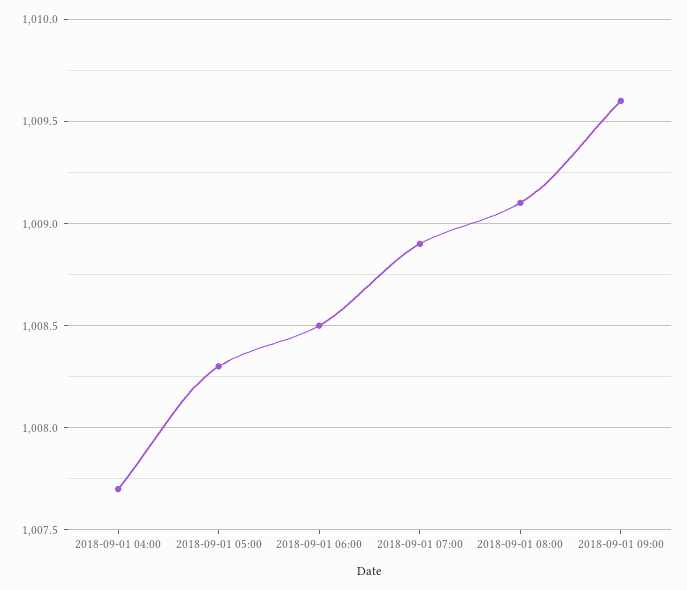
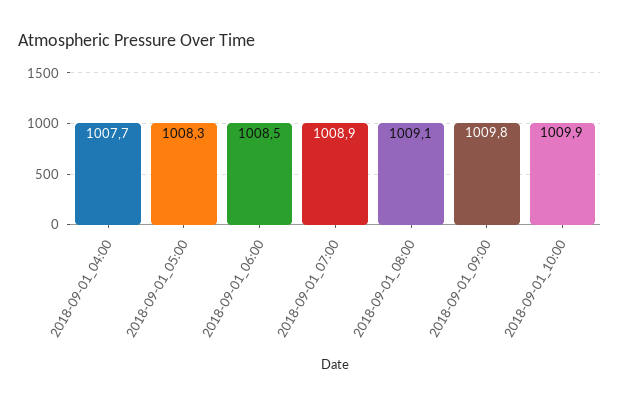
2018-09-01 09:00: 1009.6 -> 1009.8
2018-09-01_10:00: none -> 1009.9

